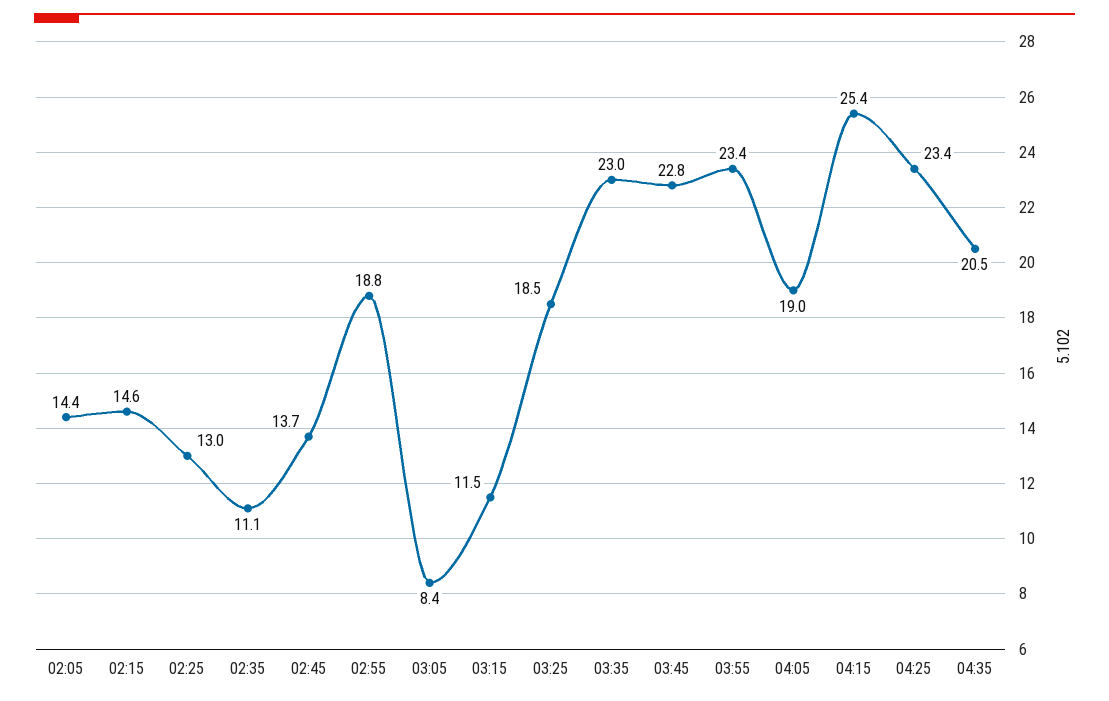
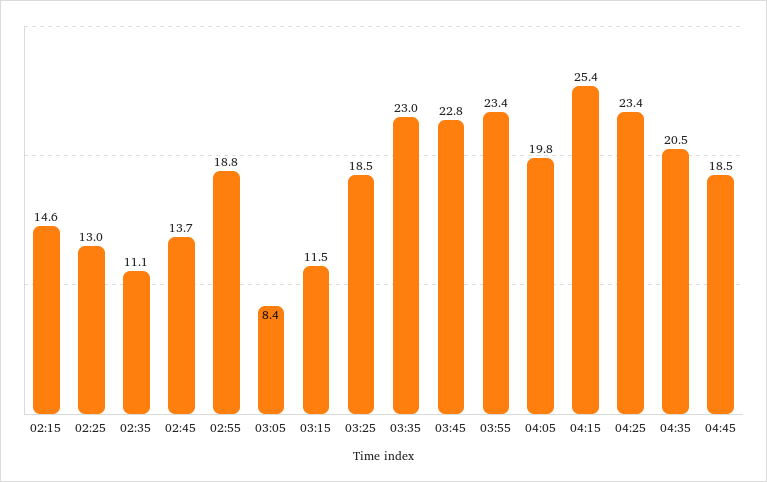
02:05: 14.4 -> none
04:05: 19 -> 19.8
04:45: none -> 18.5

